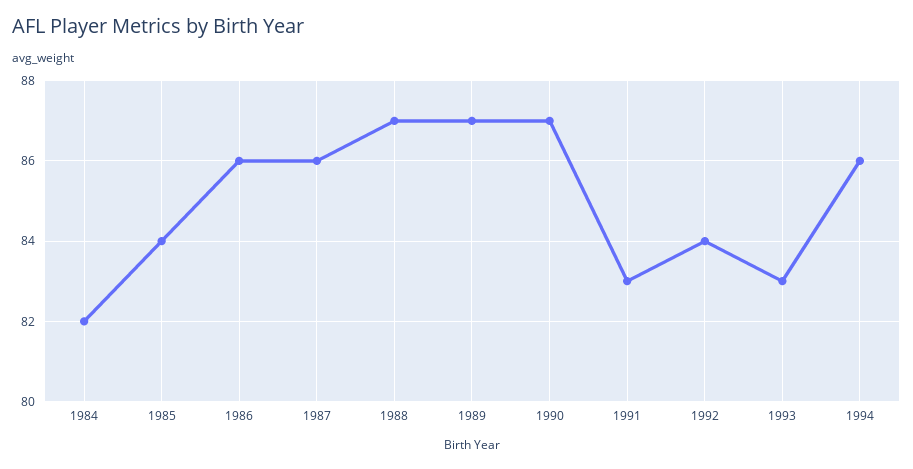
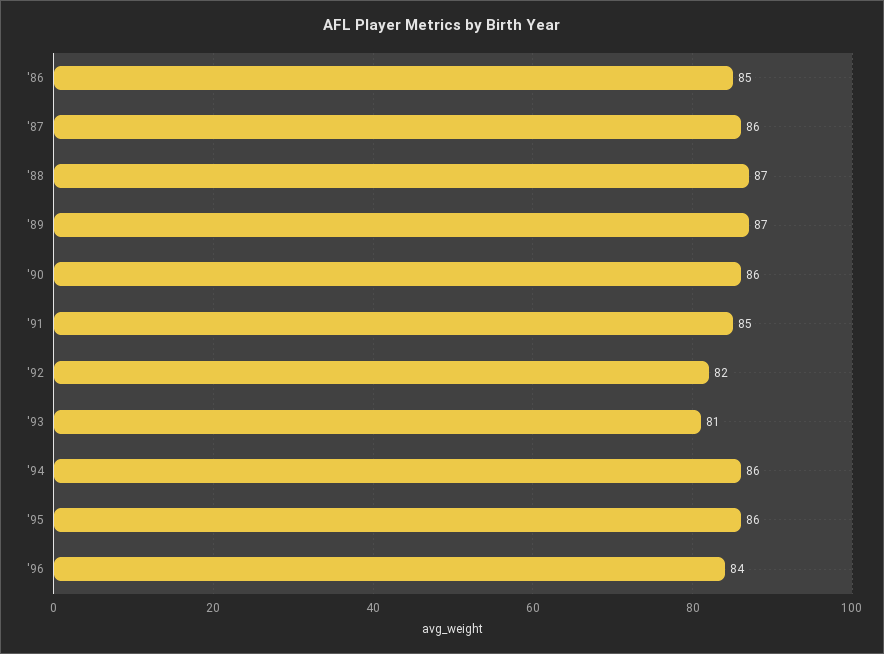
1984: 82 -> none
1985: 84 -> none
1986: 86 -> 85
1990: 87 -> 86
1991: 83 -> 85
1992: 84 -> 82
1993: 83 -> 81
'95: none -> 86
'96: none -> 84

